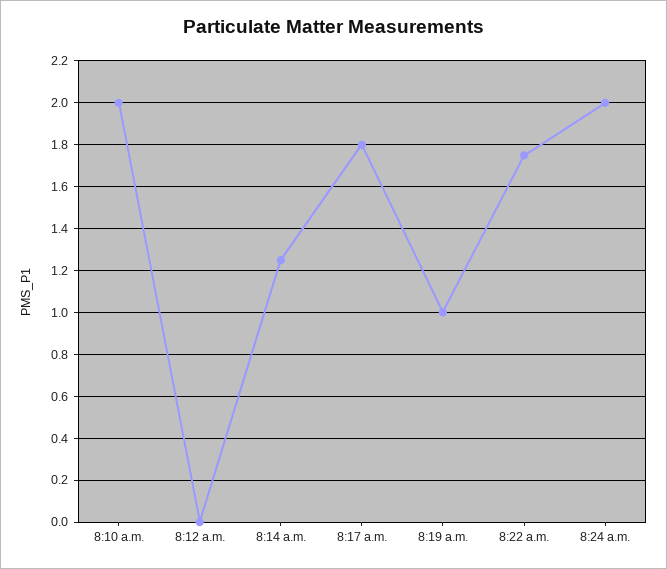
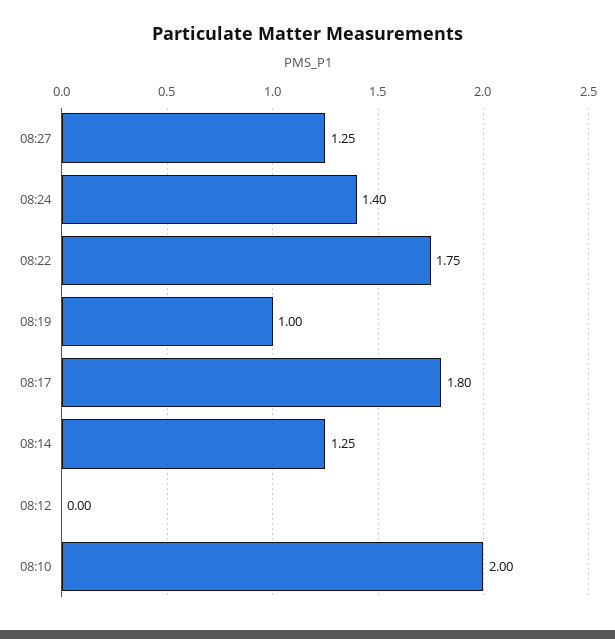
8:24 a.m.: 2 -> 1.4
08:27: none -> 1.25

